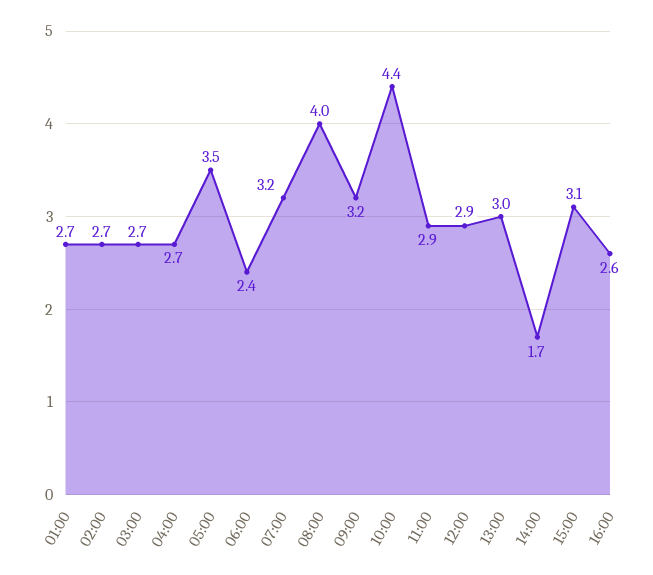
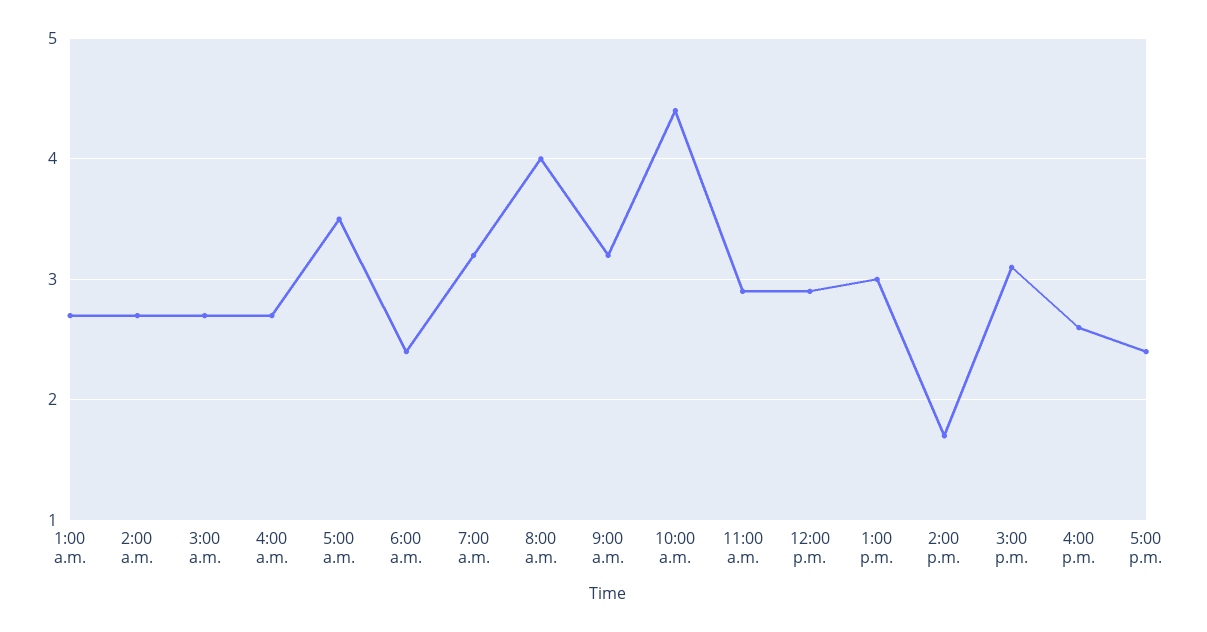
5:00 p.m.: none -> 2.4

